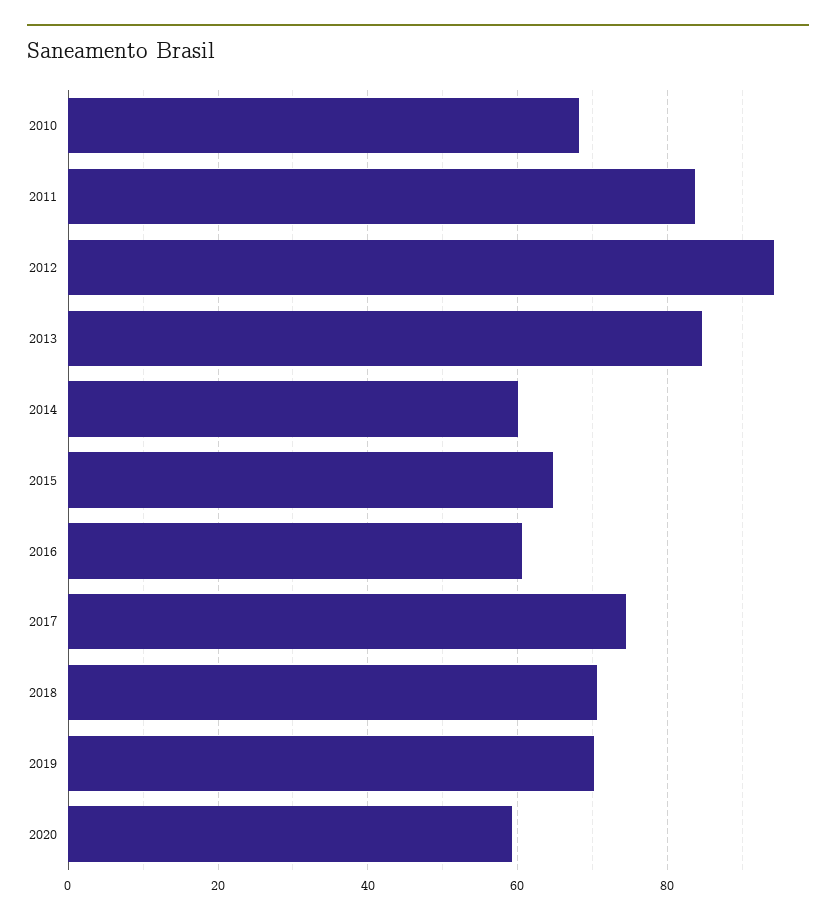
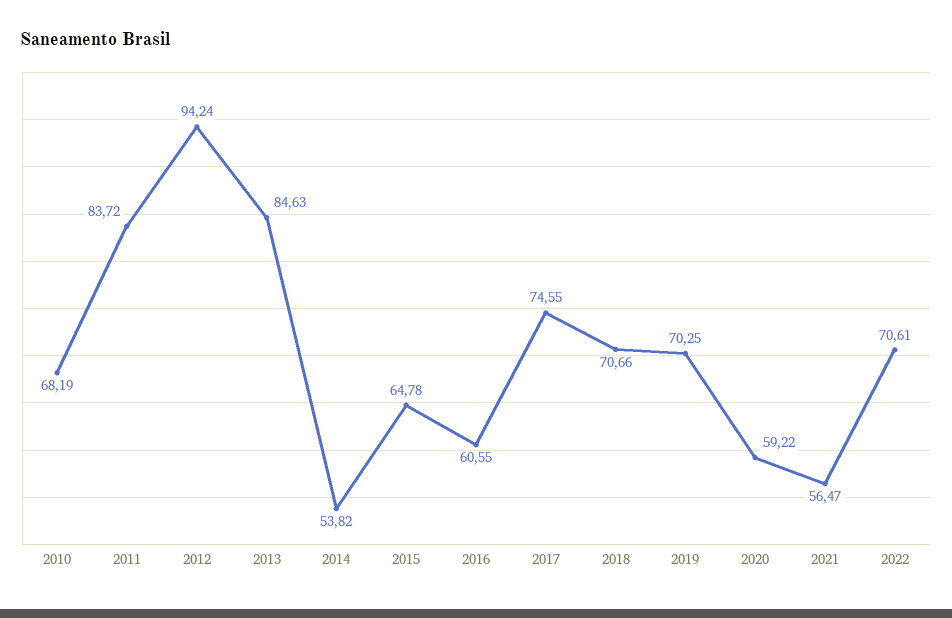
2014: 60 -> 53.82
2021: none -> 56.47
2022: none -> 70.61

